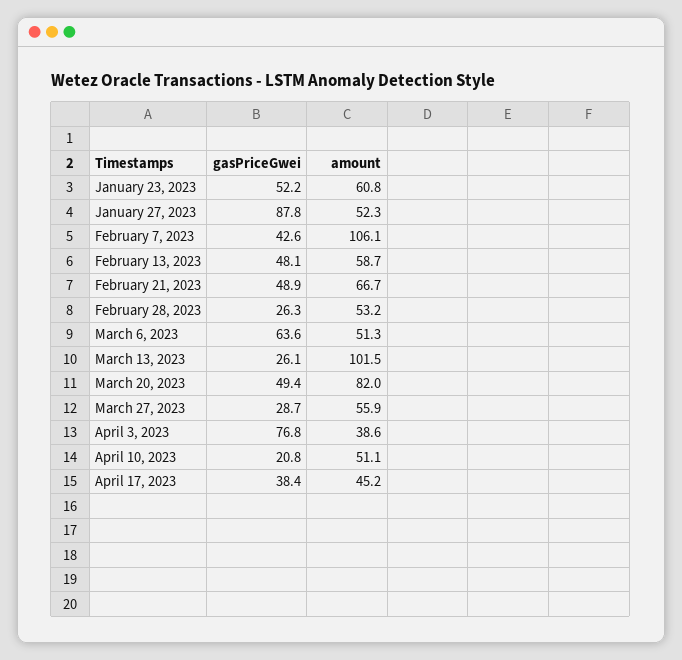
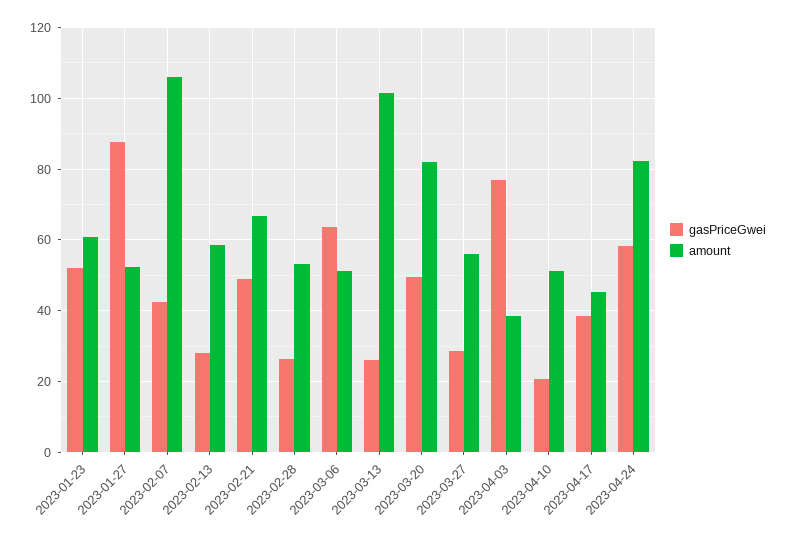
gasPriceGwei, February 13, 2023: 48.1 -> 28
gasPriceGwei, 2023-04-24: none -> 58
amount, 2023-04-24: none -> 82

